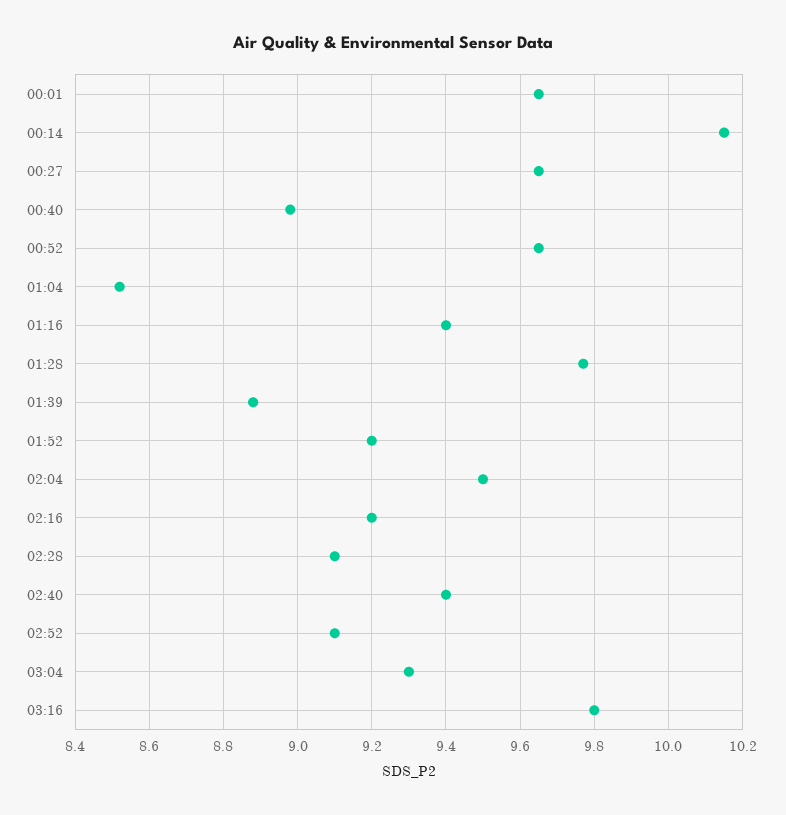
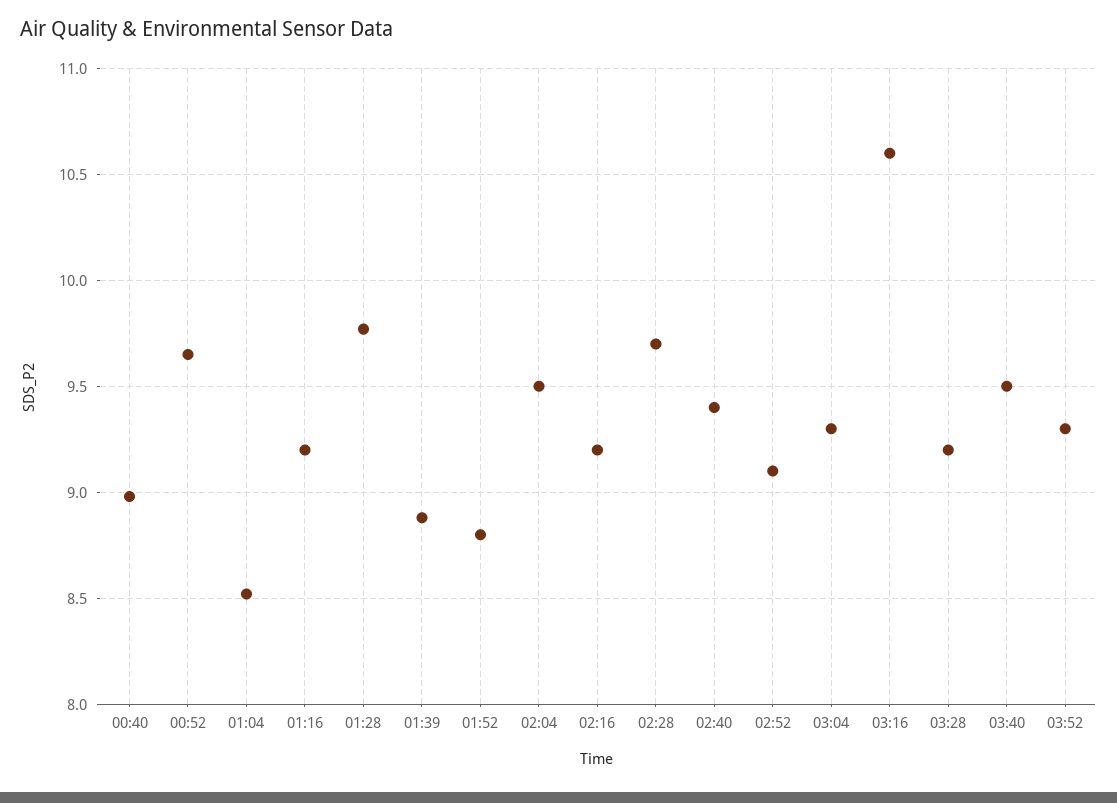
00:01: 9.65 -> none
00:14: 10.15 -> none
00:27: 9.65 -> none
01:16: 9.4 -> 9.2
01:52: 9.2 -> 8.8
02:28: 9.1 -> 9.7
03:16: 9.8 -> 10.6
03:28: none -> 9.2
03:40: none -> 9.5
03:52: none -> 9.3

